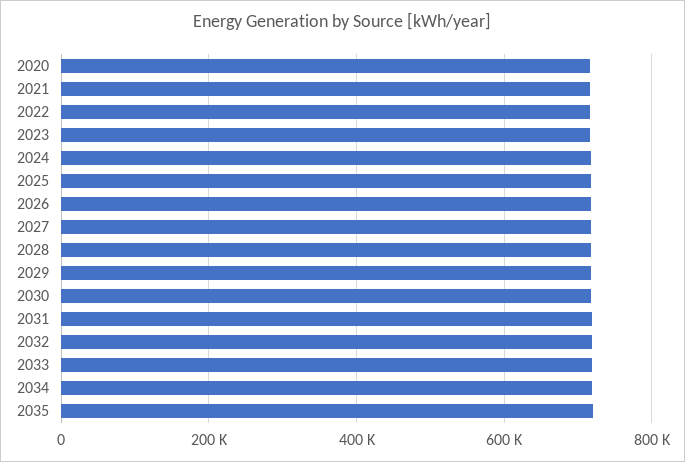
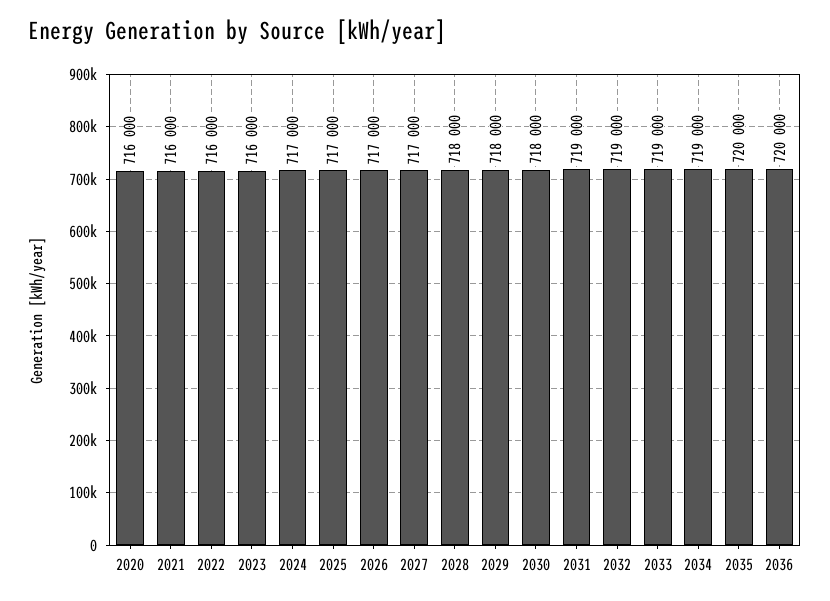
2036: none -> 720000

